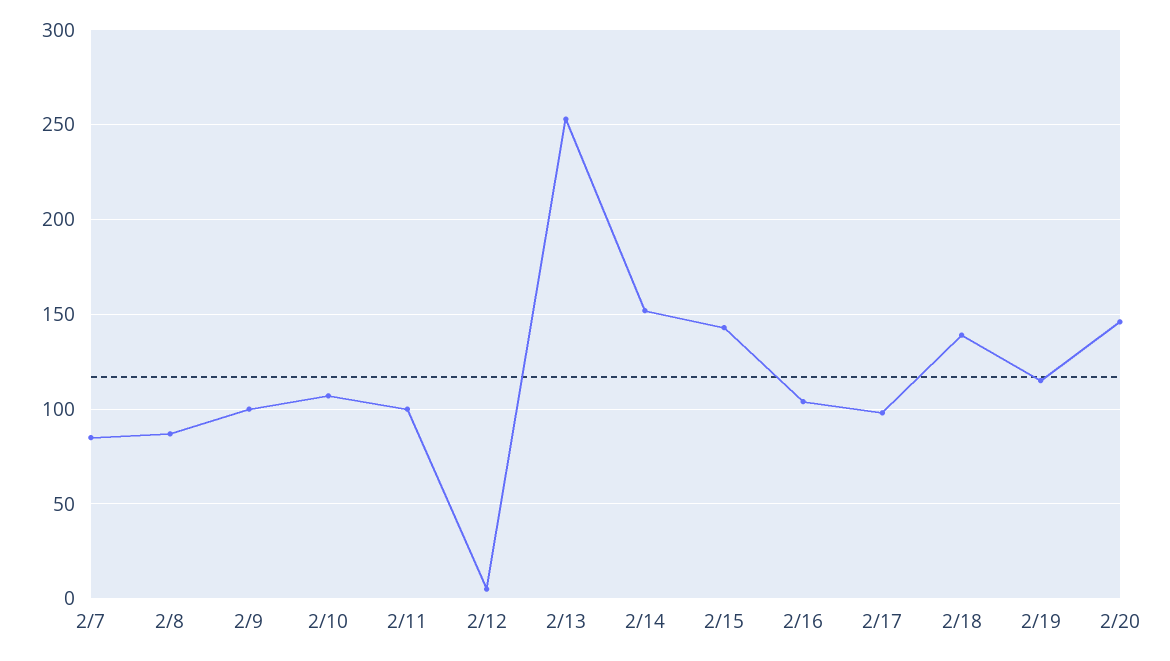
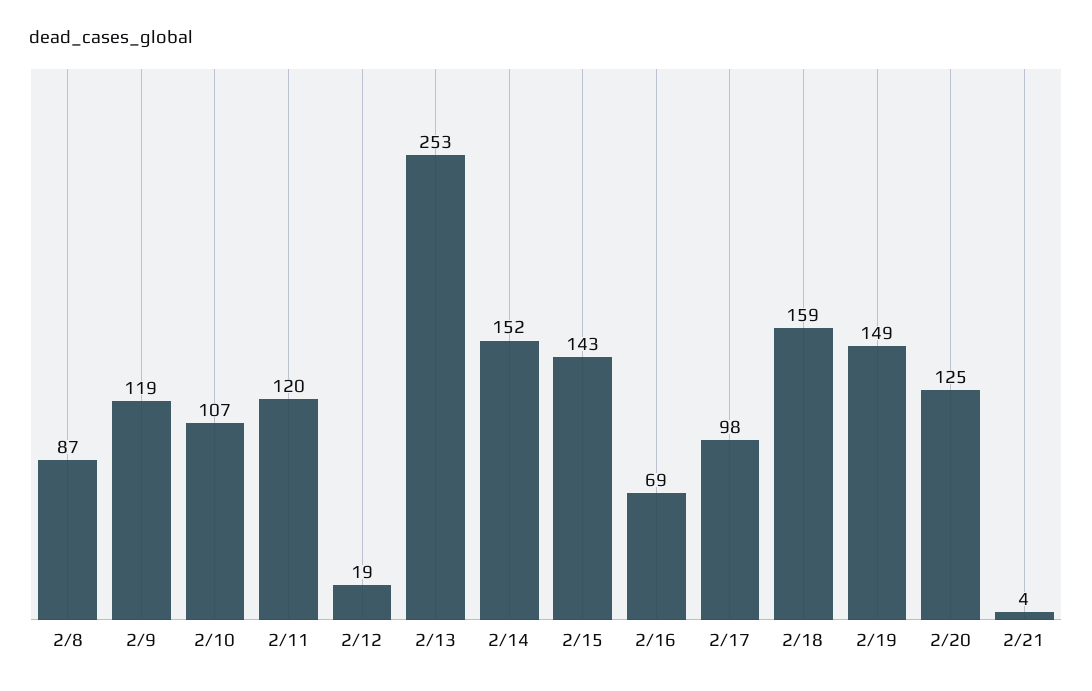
2/7: 85 -> none
2/9: 100 -> 119
2/11: 100 -> 120
2/12: 5 -> 19
2/16: 105 -> 69
2/18: 140 -> 159
2/19: 115 -> 149
2/20: 145 -> 125
2/21: none -> 4

